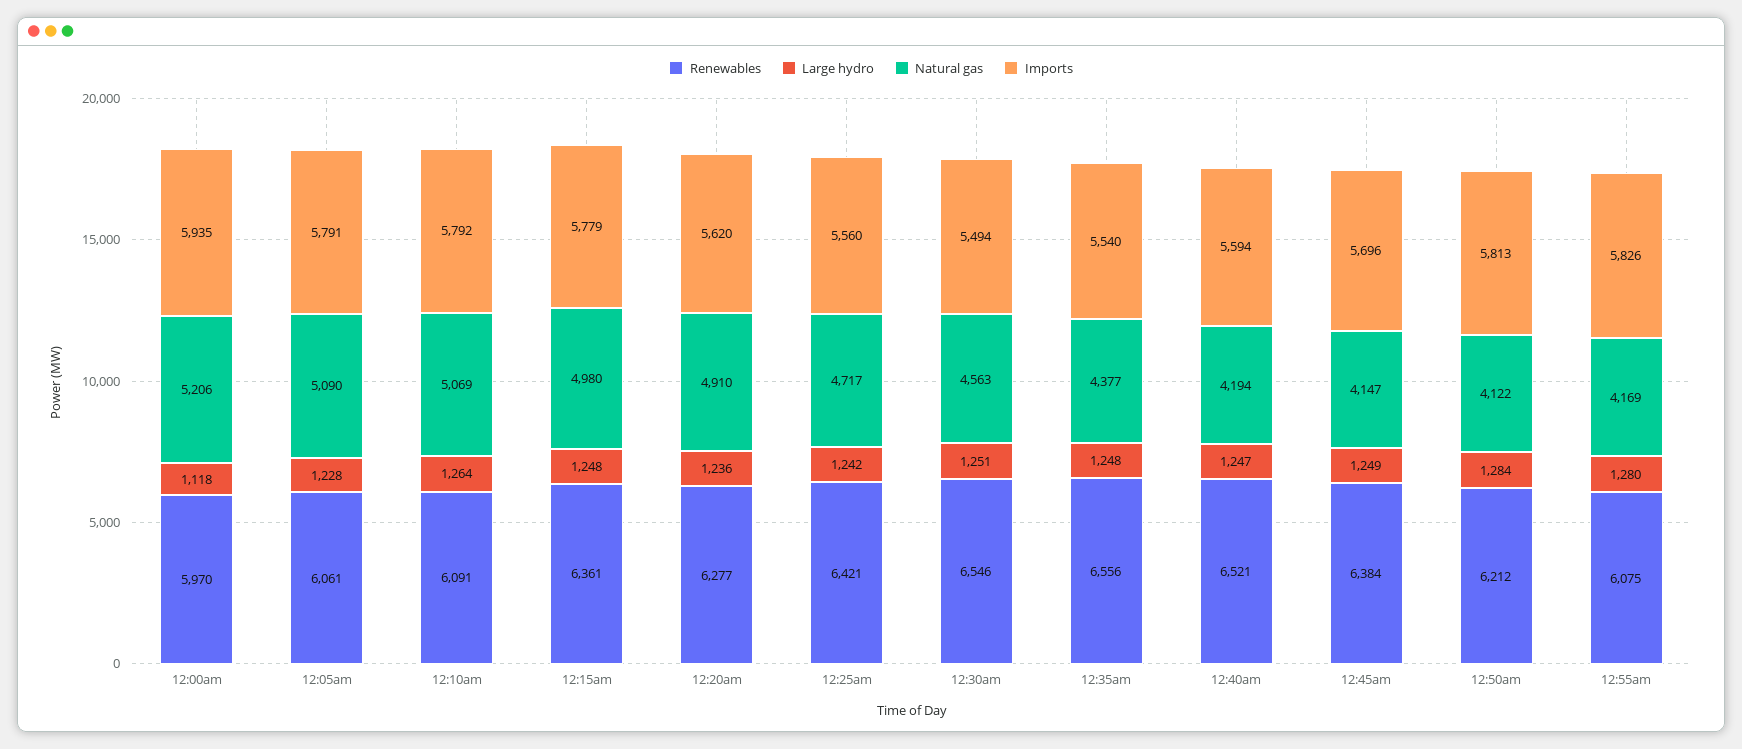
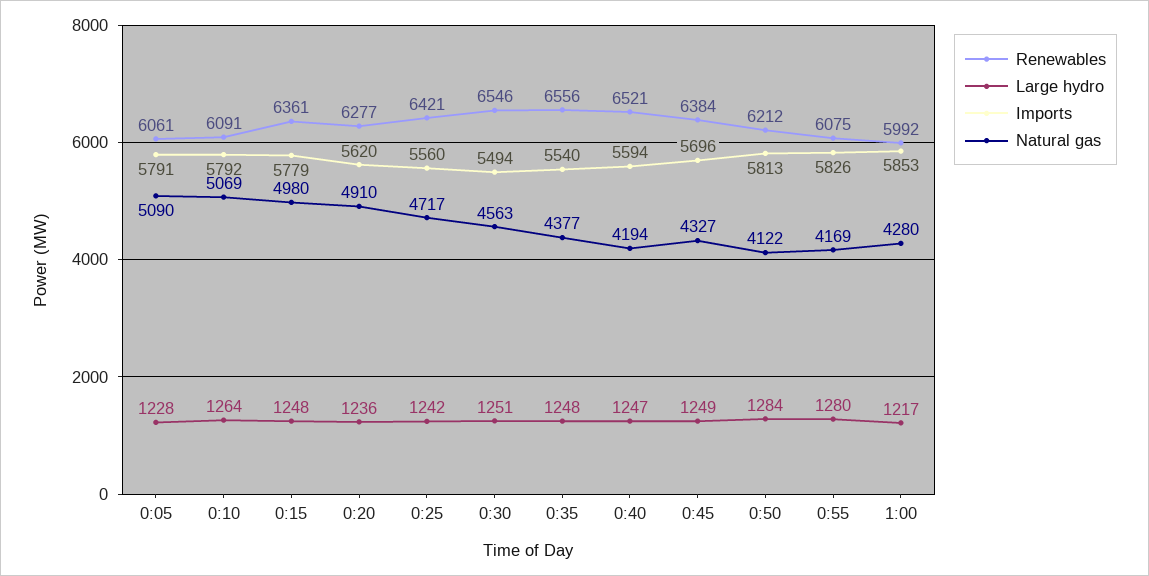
Renewables, 12:00am: 5970 -> none
Large hydro, 12:00am: 1118 -> none
Natural gas, 12:00am: 5206 -> none
Imports, 12:00am: 5935 -> none
Natural gas, 12:45am: 4147 -> 4327
Renewables, 1:00: none -> 5992
Large hydro, 1:00: none -> 1217
Imports, 1:00: none -> 5853
Natural gas, 1:00: none -> 4280

